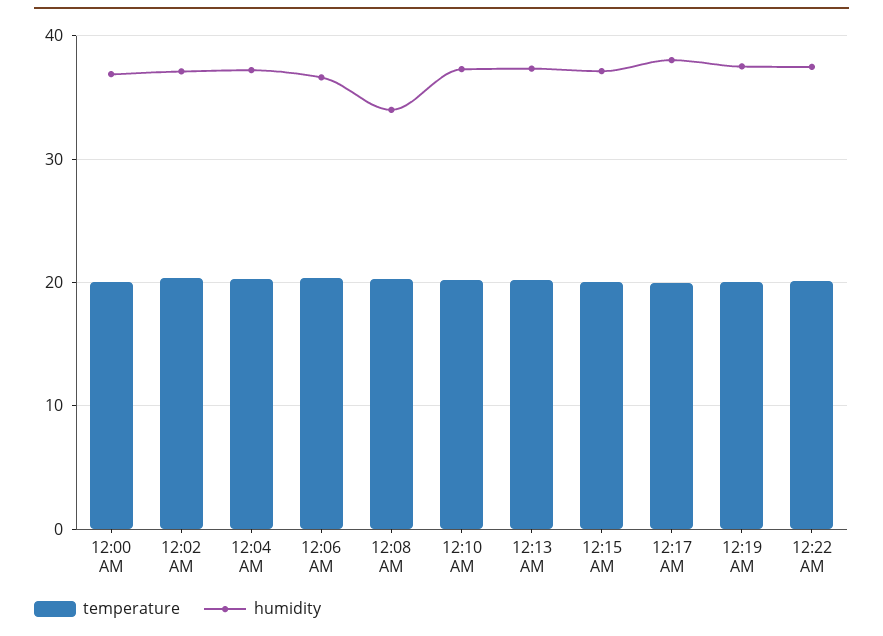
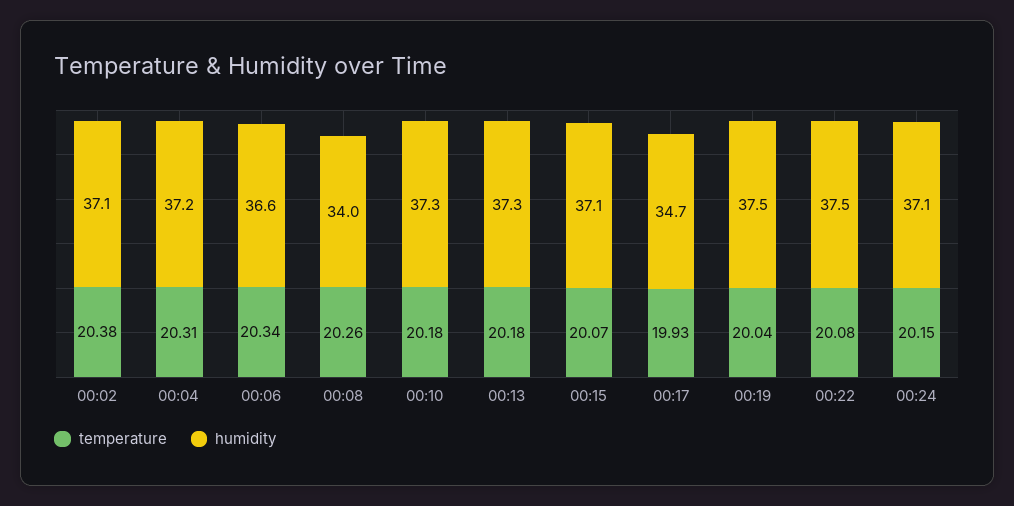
temperature, 12:00 AM: 20 -> none
humidity, 12:00 AM: 37 -> none
humidity, 12:17 AM: 38 -> 34.7
temperature, 00:24: none -> 20.15
humidity, 00:24: none -> 37.1

